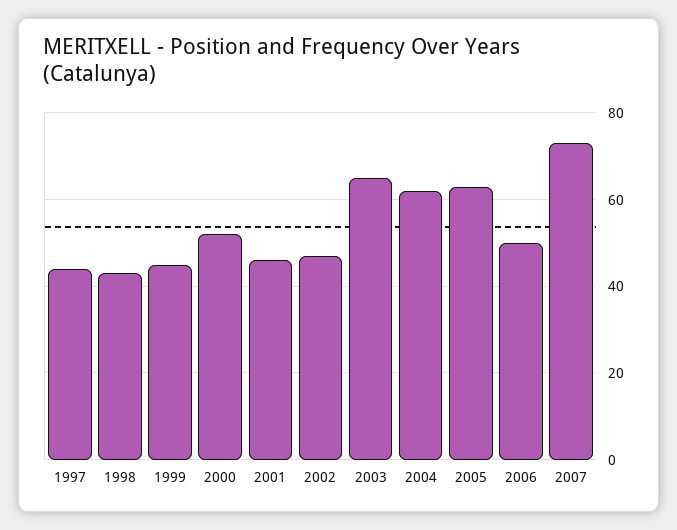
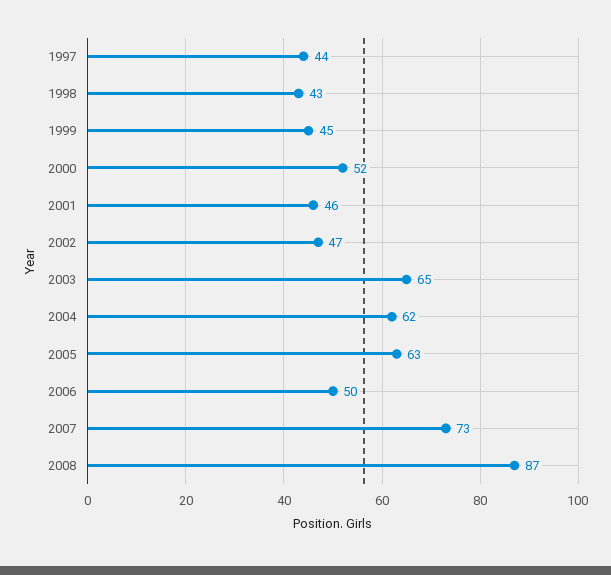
2008: none -> 87

